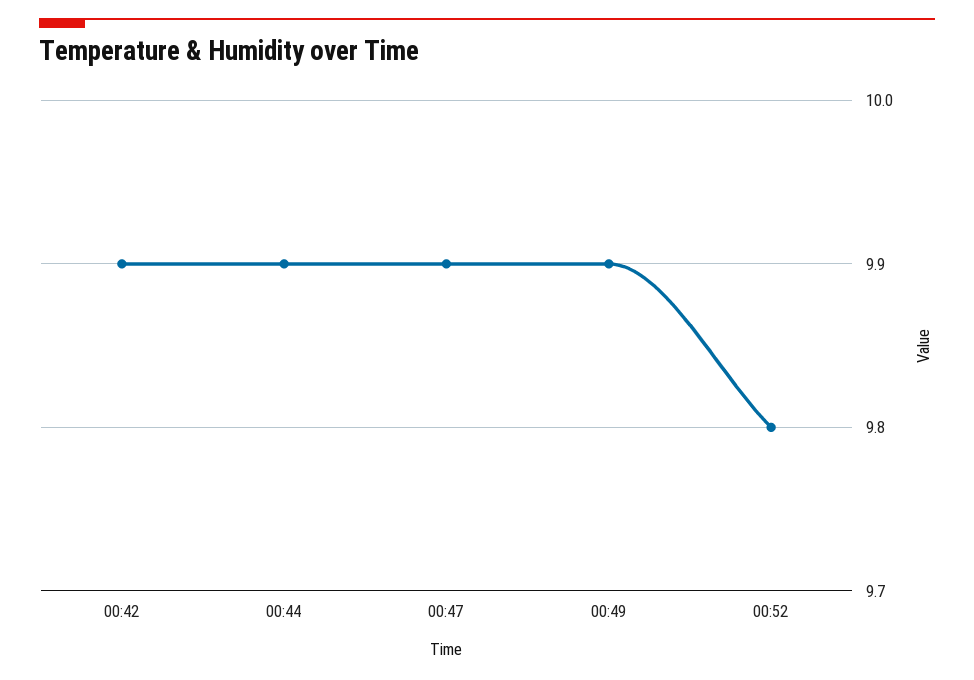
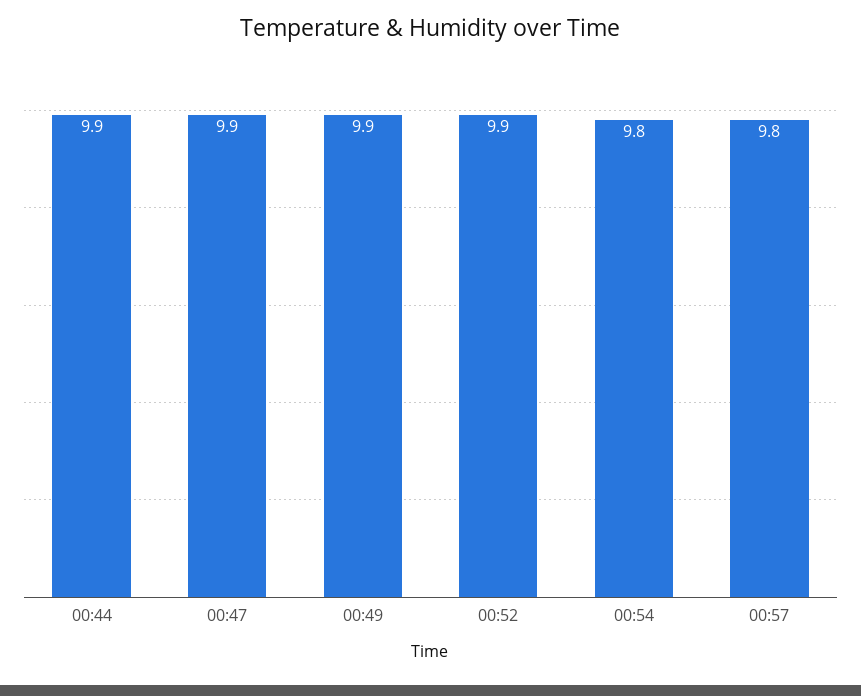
00:42: 9.9 -> none
00:52: 9.8 -> 9.9
00:54: none -> 9.8
00:57: none -> 9.8

